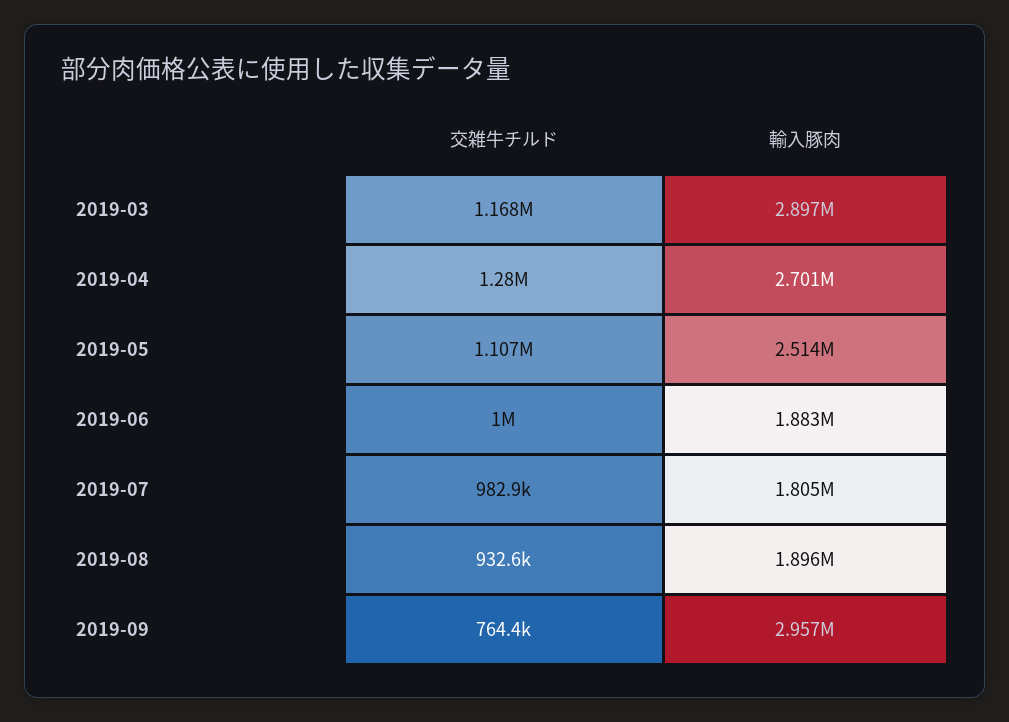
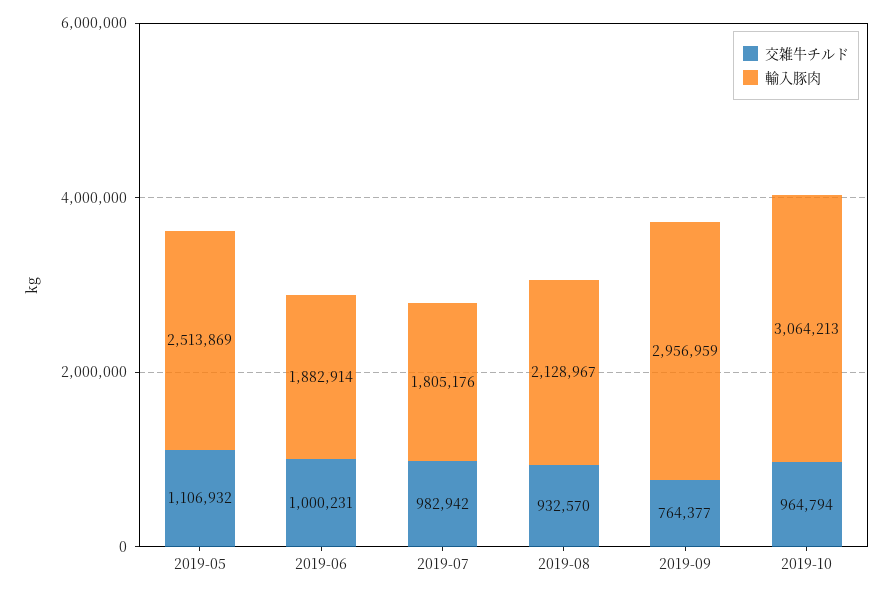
交雑牛チルド, 2019-03: 1168000 -> none
輸入豚肉, 2019-03: 2897000 -> none
交雑牛チルド, 2019-04: 1280000 -> none
輸入豚肉, 2019-04: 2701000 -> none
輸入豚肉, 2019-08: 1896000 -> 2128967
交雑牛チルド, 2019-10: none -> 964794
輸入豚肉, 2019-10: none -> 3064213

